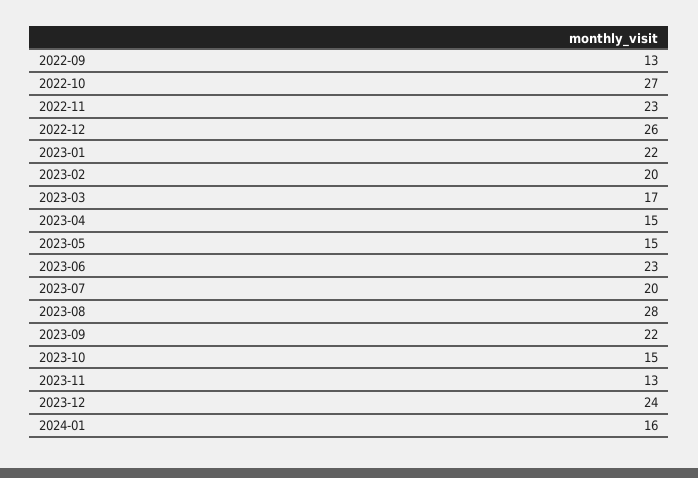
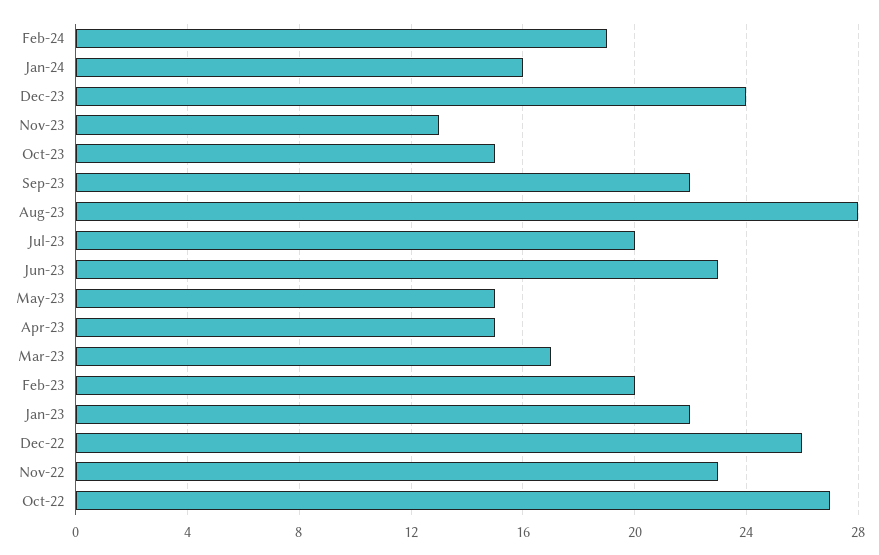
2022-09: 13 -> none
Feb-24: none -> 19

